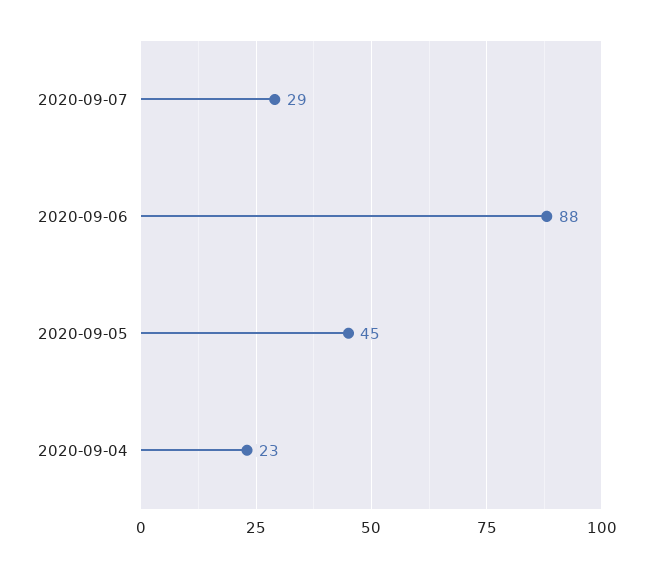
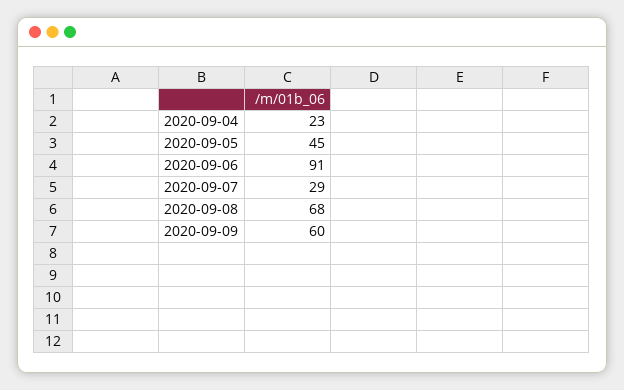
2020-09-06: 88 -> 91
2020-09-08: none -> 68
2020-09-09: none -> 60

